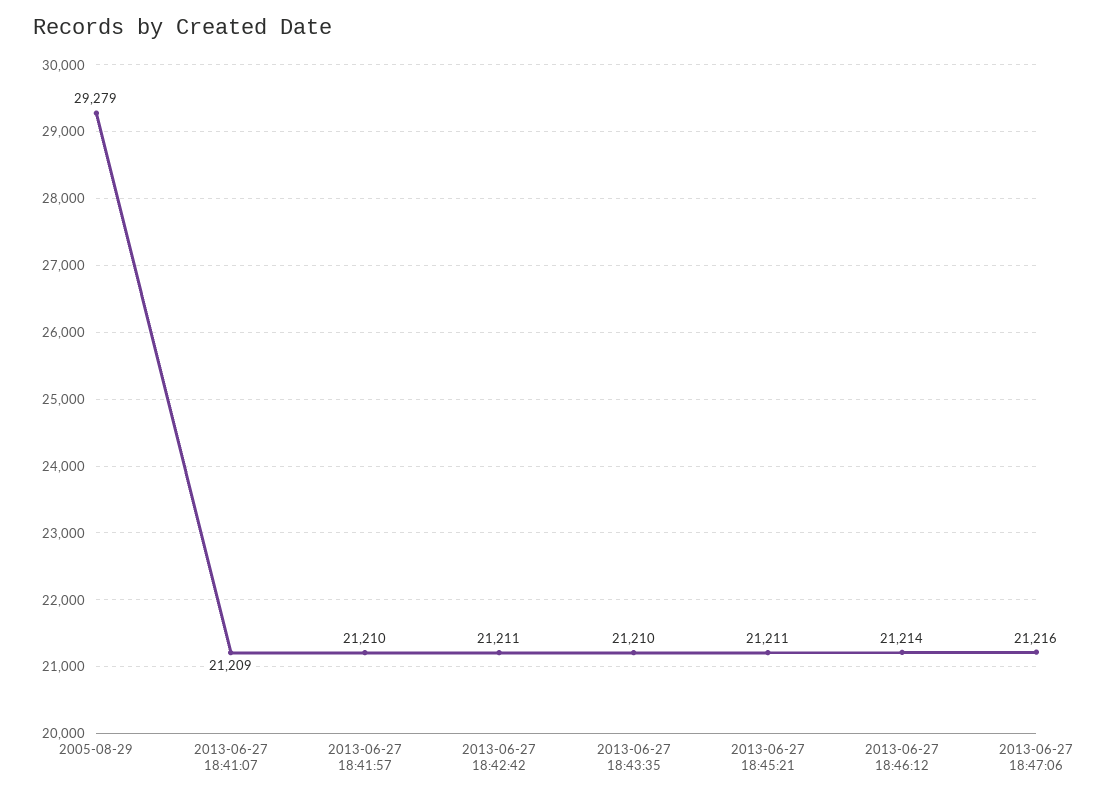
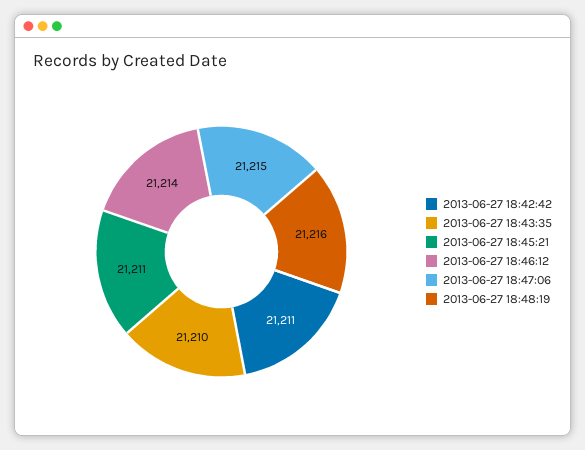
2005-08-29: 29279 -> none
2013-06-27 18:41:07: 21209 -> none
2013-06-27 18:41:57: 21210 -> none
2013-06-27 18:47:06: 21216 -> 21215
2013-06-27 18:48:19: none -> 21216

